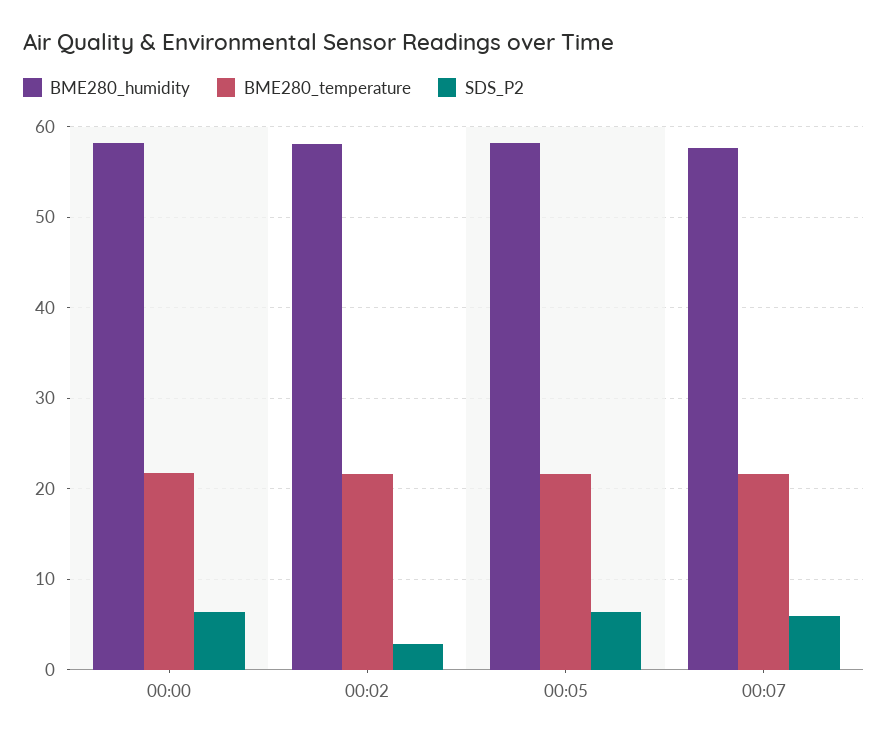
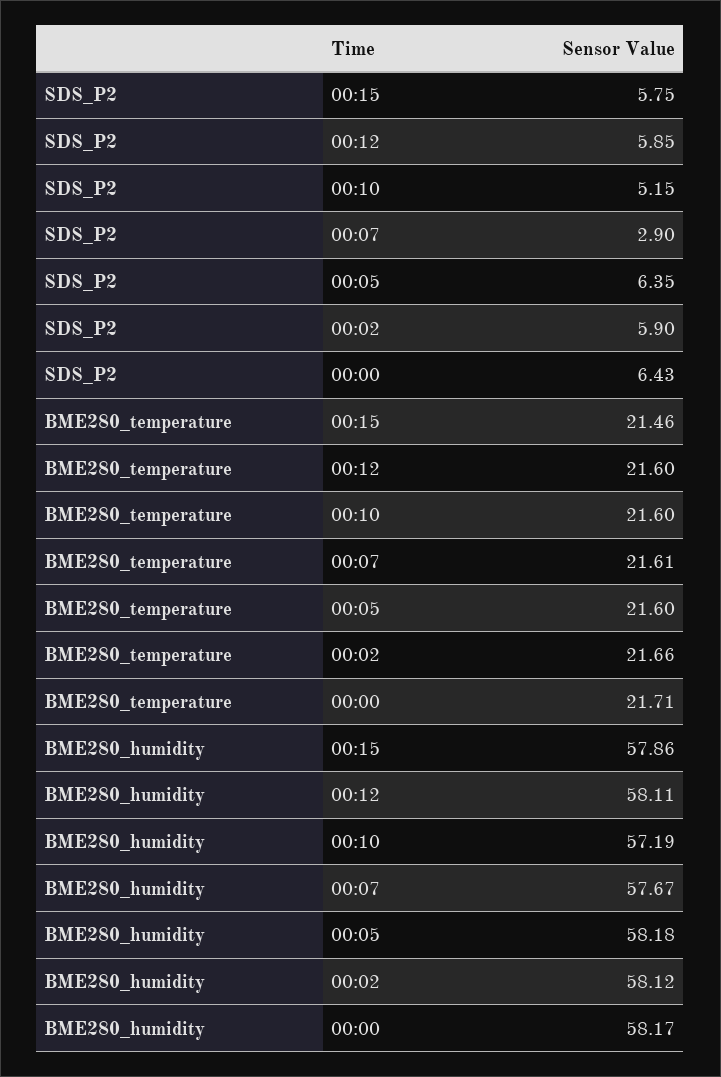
SDS_P2, 00:02: 3 -> 5.9
SDS_P2, 00:07: 6 -> 2.9
SDS_P2, 00:15: none -> 5.75
SDS_P2, 00:12: none -> 5.85
SDS_P2, 00:10: none -> 5.15
BME280_temperature, 00:15: none -> 21.46
BME280_temperature, 00:12: none -> 21.6
BME280_temperature, 00:10: none -> 21.6
BME280_humidity, 00:15: none -> 57.86
BME280_humidity, 00:12: none -> 58.11
BME280_humidity, 00:10: none -> 57.19

